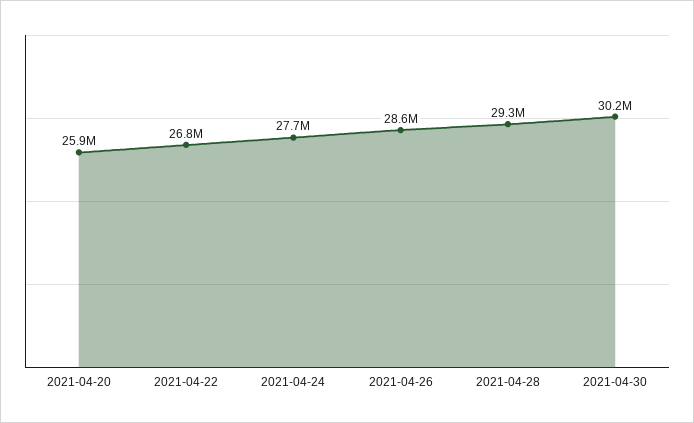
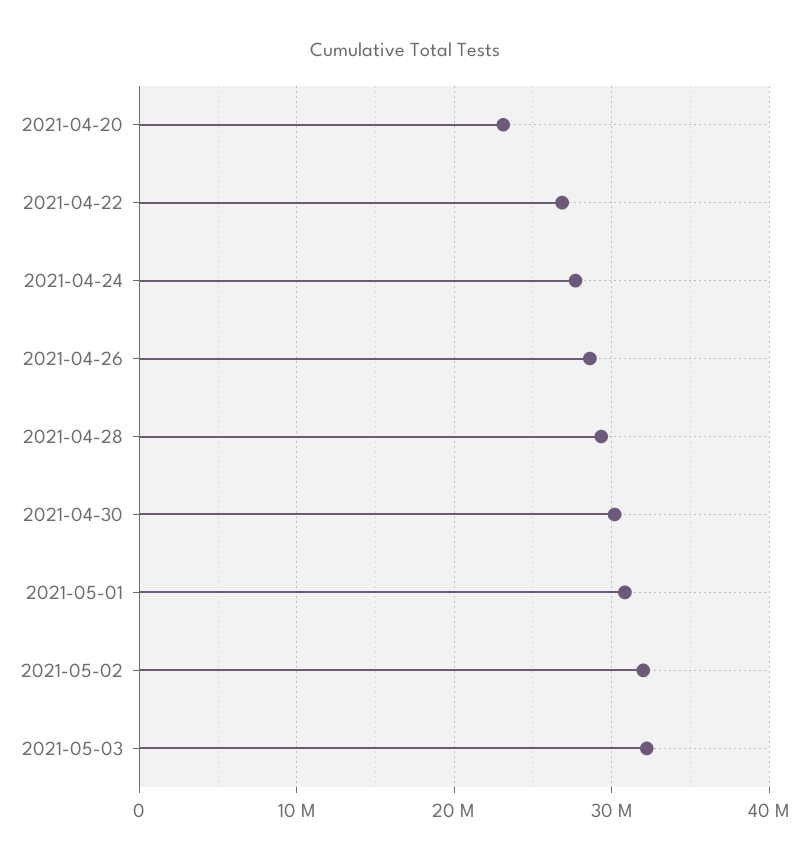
2021-04-20: 25900000 -> 23000000
2021-05-01: none -> 31000000
2021-05-02: none -> 32000000
2021-05-03: none -> 32000000

